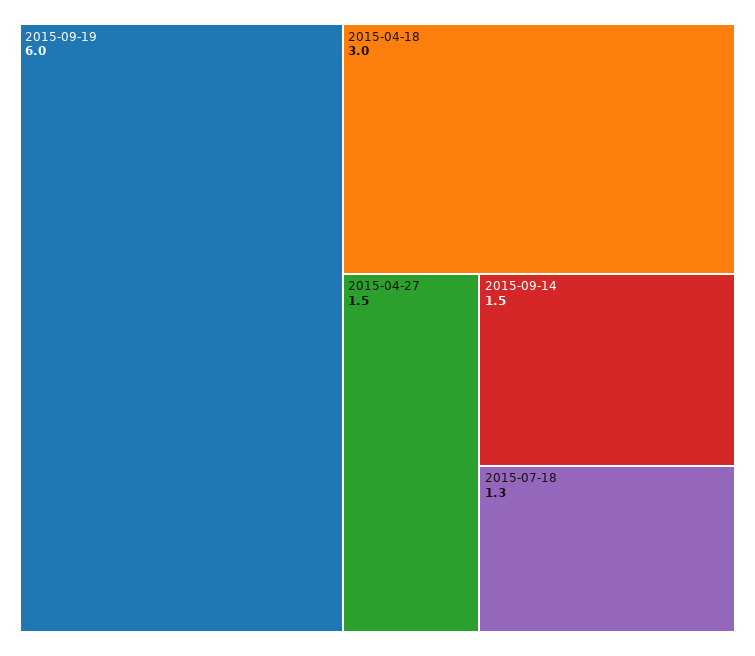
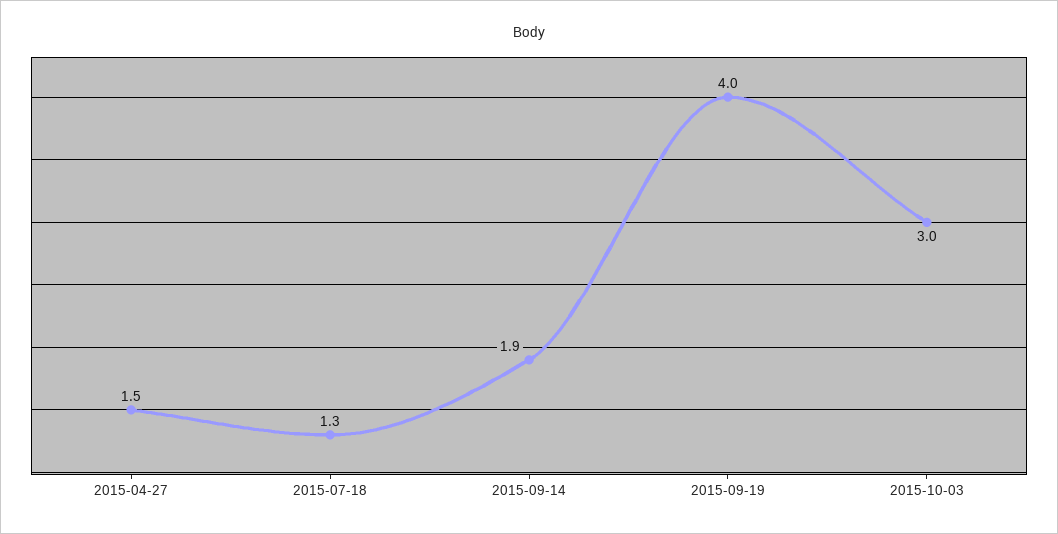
2015-09-19: 6 -> 4
2015-04-18: 3 -> none
2015-09-14: 1.5 -> 1.9
2015-10-03: none -> 3

